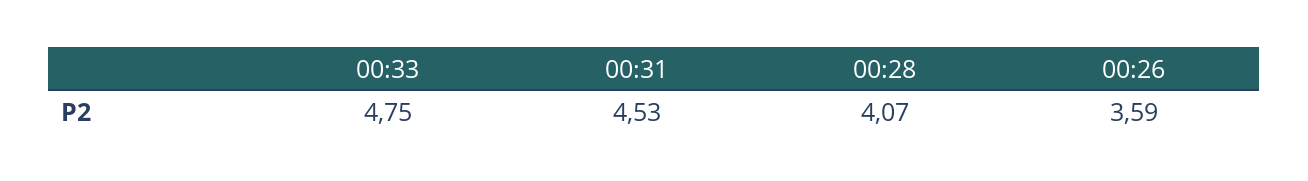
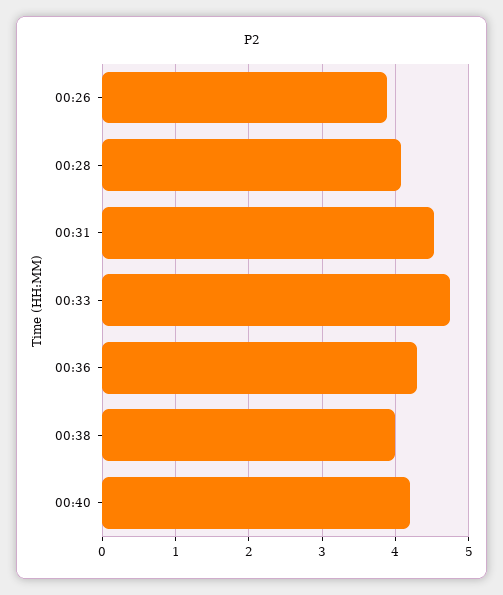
00:26: 3.59 -> 3.9
00:36: none -> 4.3
00:38: none -> 4
00:40: none -> 4.2

